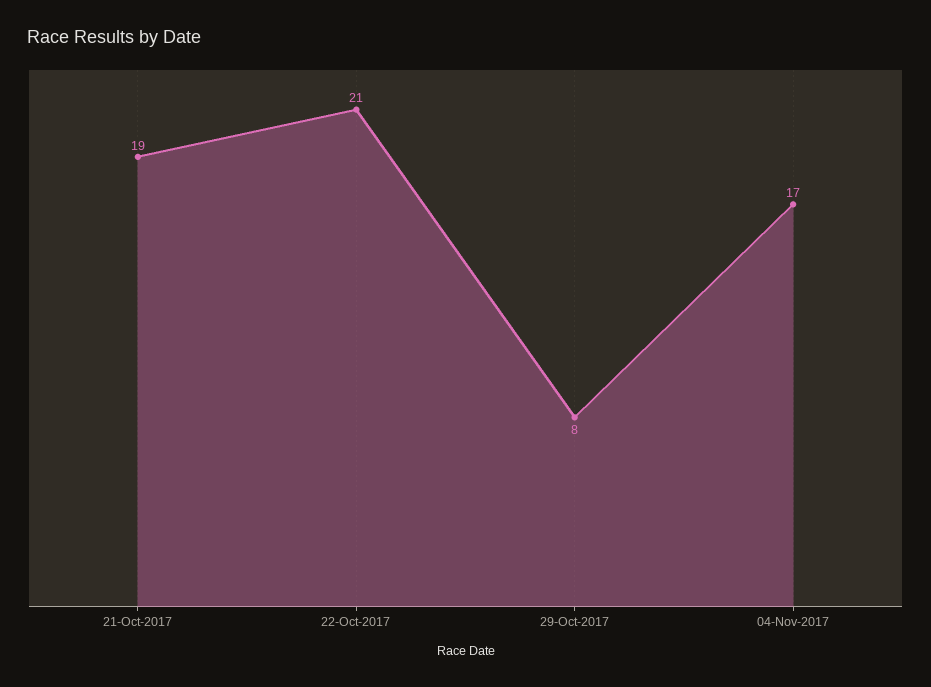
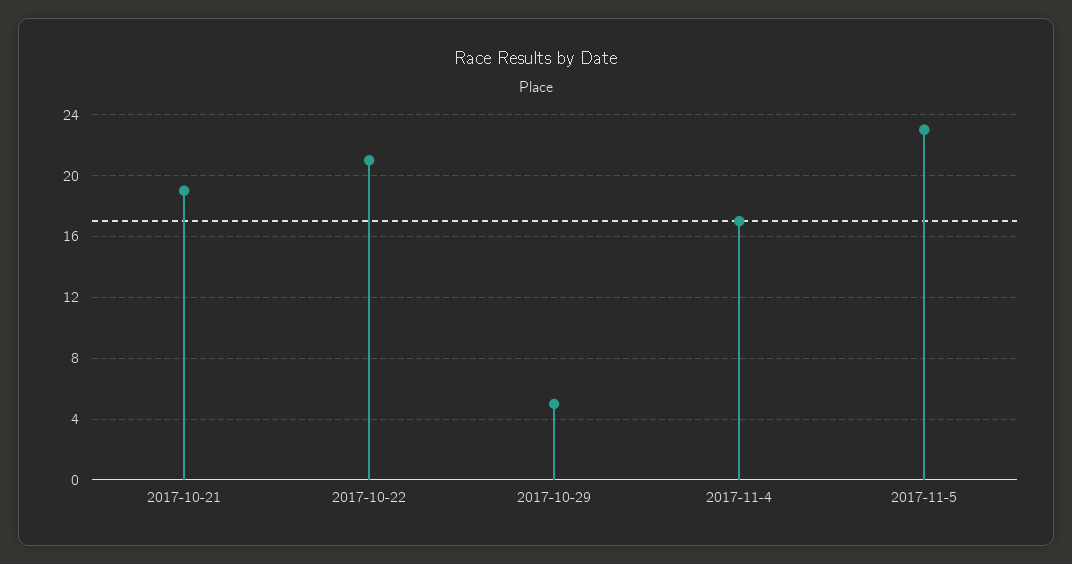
29-Oct-2017: 8 -> 5
2017-11-5: none -> 23

